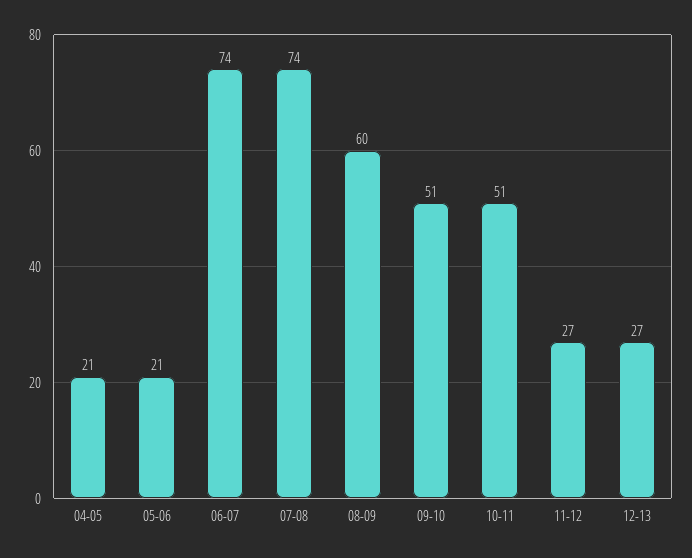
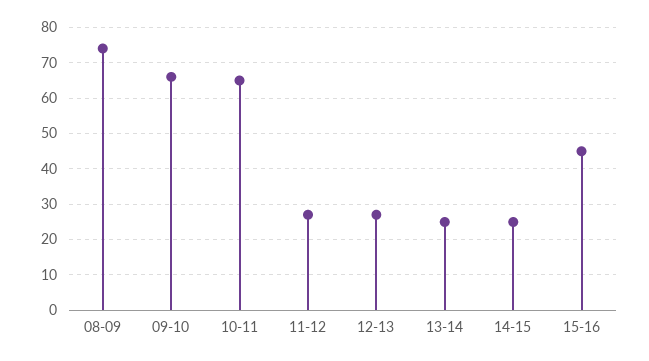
04-05: 21 -> none
05-06: 21 -> none
06-07: 74 -> none
07-08: 74 -> none
08-09: 60 -> 75
09-10: 51 -> 65
10-11: 51 -> 65
13-14: none -> 25
14-15: none -> 25
15-16: none -> 45

